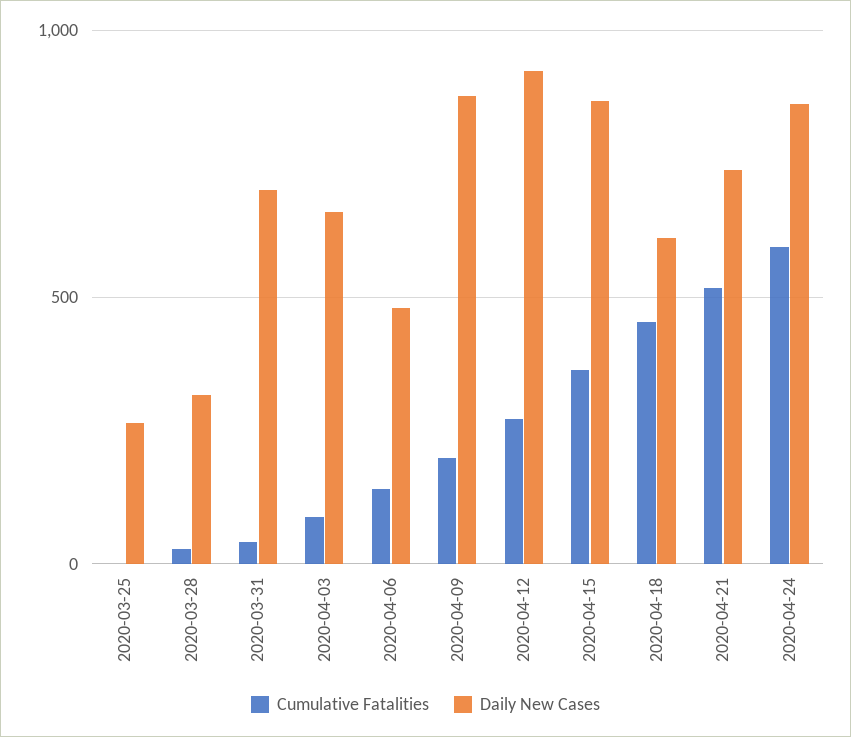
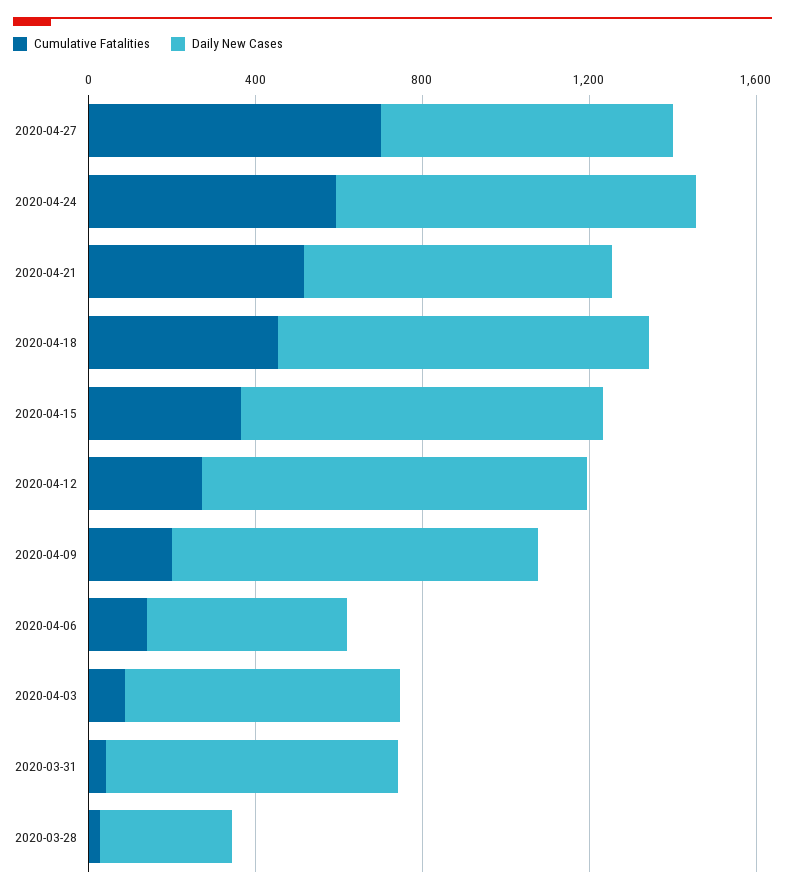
Cumulative Fatalities, 2020-03-25: 0 -> none
Daily New Cases, 2020-03-25: 250 -> none
Daily New Cases, 2020-04-18: 600 -> 900
Cumulative Fatalities, 2020-04-27: none -> 700
Daily New Cases, 2020-04-27: none -> 700

